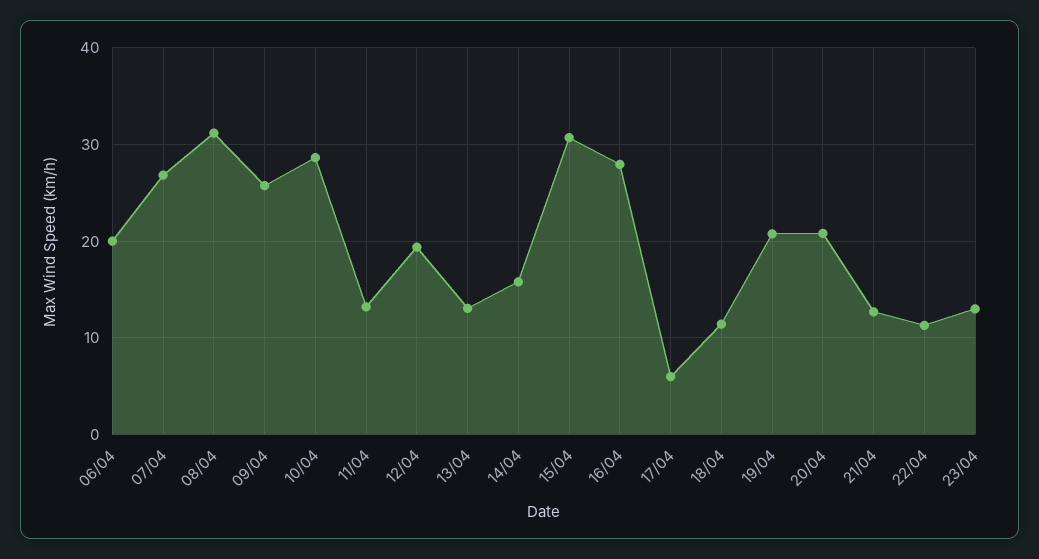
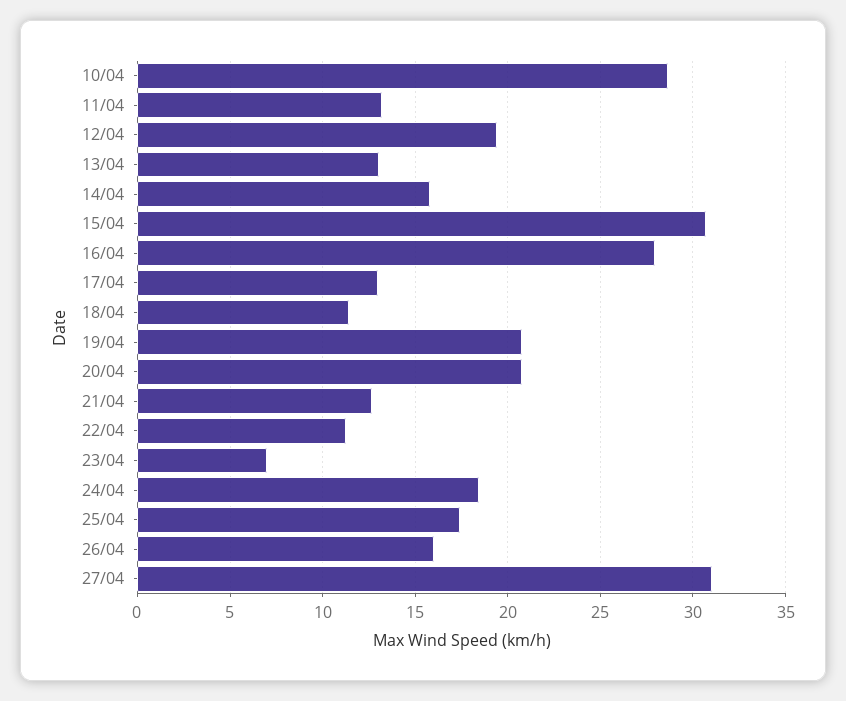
06/04: 20 -> none
07/04: 27 -> none
08/04: 31 -> none
09/04: 26 -> none
17/04: 6 -> 13
23/04: 13 -> 7
24/04: none -> 18.5
25/04: none -> 17.5
26/04: none -> 16
27/04: none -> 31

